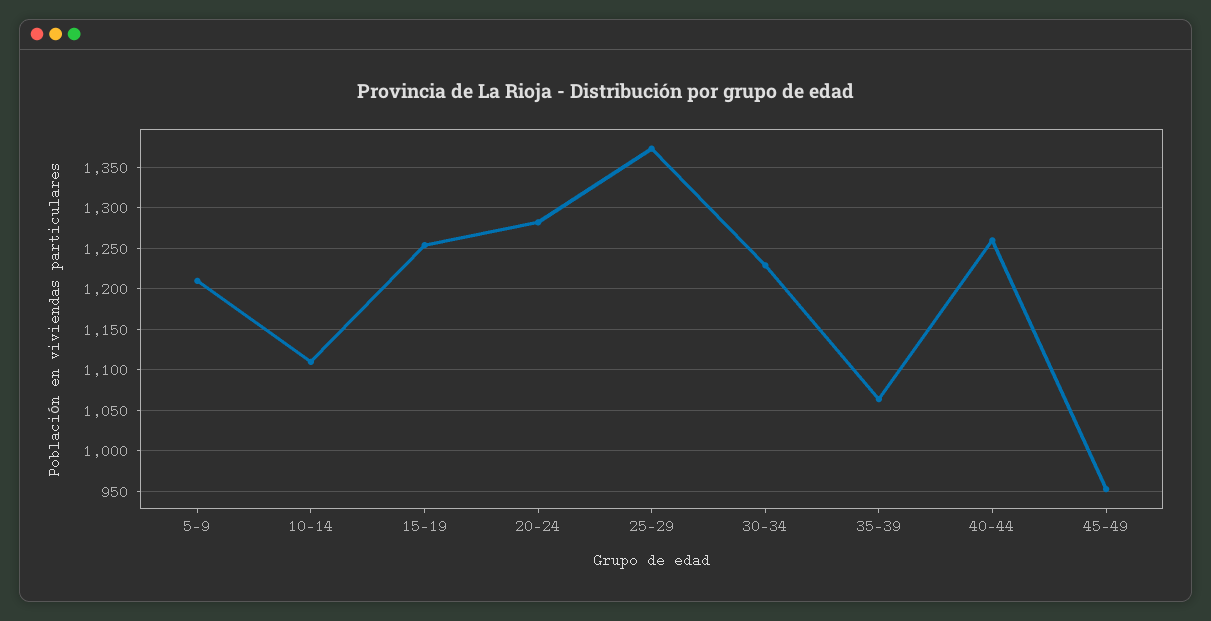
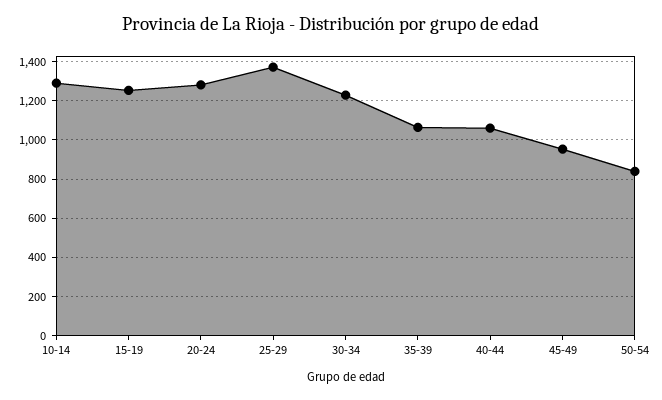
5-9: 1210 -> none
10-14: 1110 -> 1300
40-44: 1260 -> 1050
50-54: none -> 850

